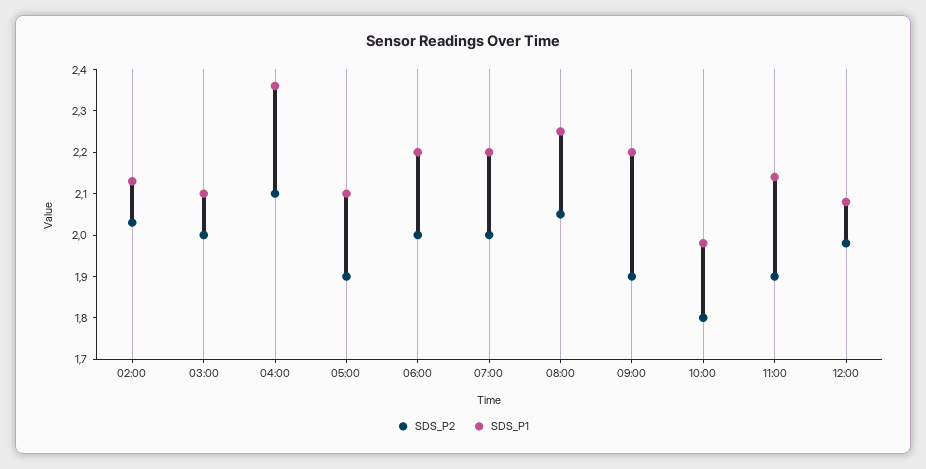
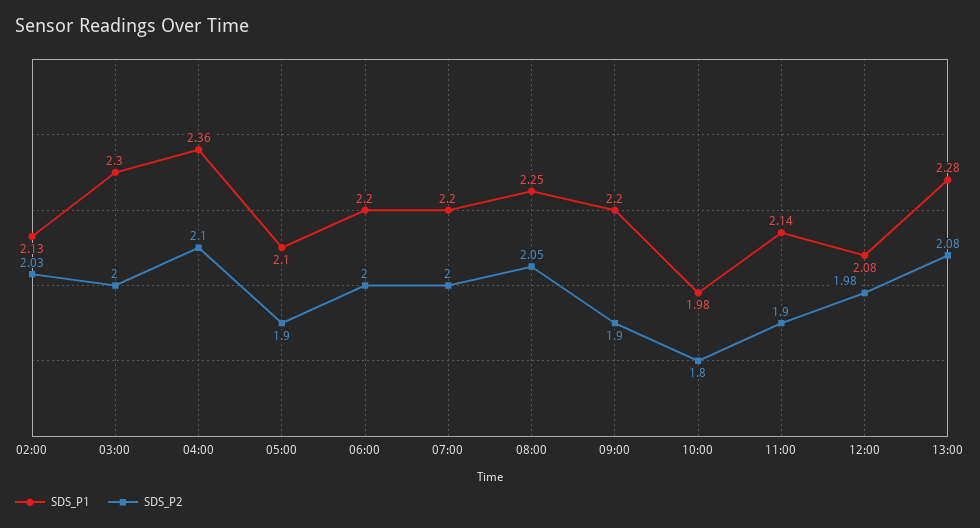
SDS_P1, 03:00: 2.1 -> 2.3
SDS_P1, 13:00: none -> 2.28
SDS_P2, 13:00: none -> 2.08

